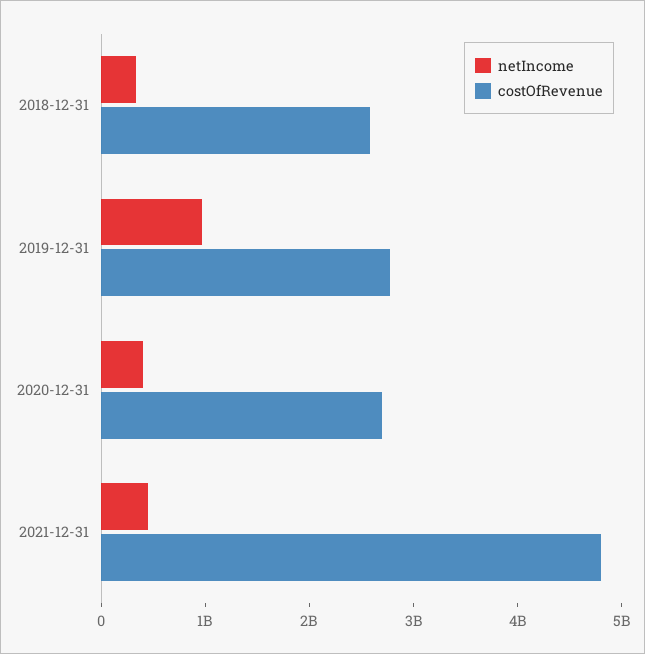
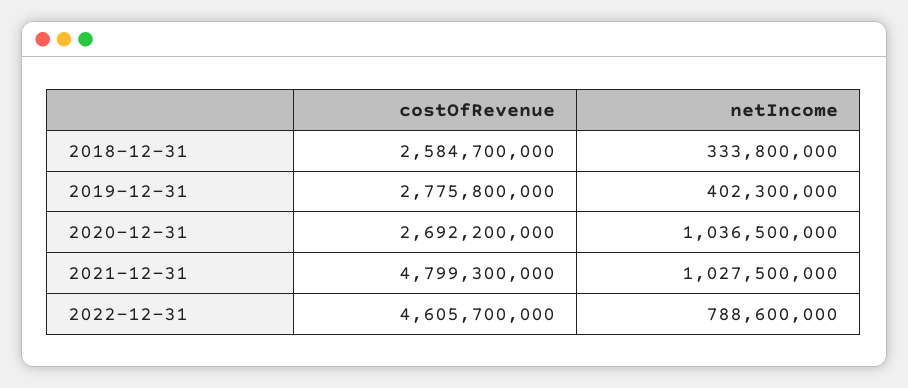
netIncome, 2019-12-31: 1000000000 -> 402300000
netIncome, 2020-12-31: 400000000 -> 1036500000
netIncome, 2021-12-31: 400000000 -> 1027500000
costOfRevenue, 2022-12-31: none -> 4605700000
netIncome, 2022-12-31: none -> 788600000

